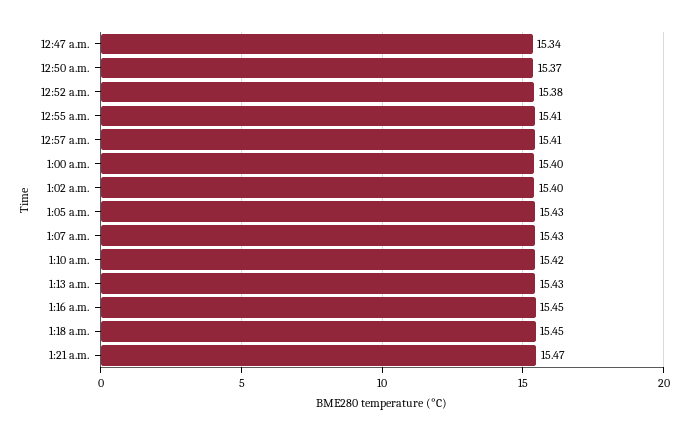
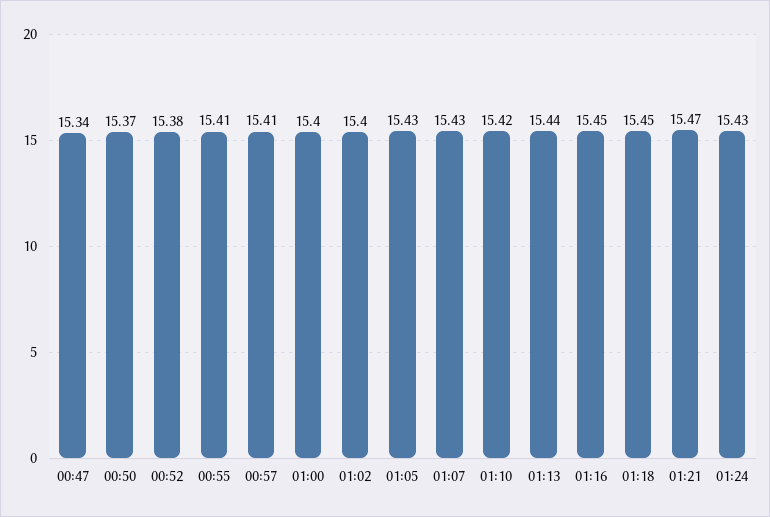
1:13 a.m.: 15.43 -> 15.44
01:24: none -> 15.43

